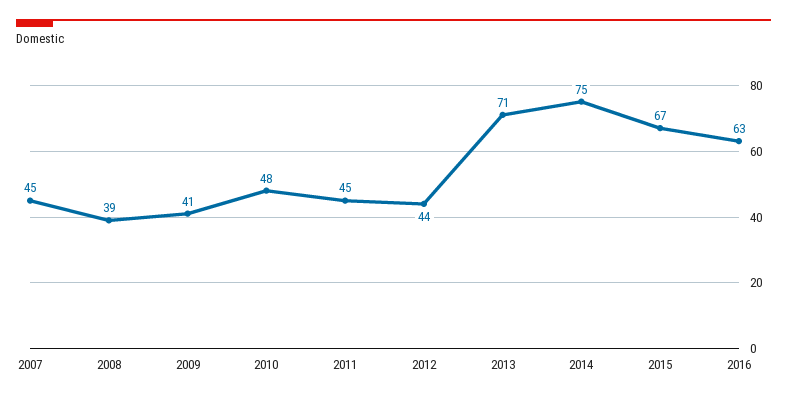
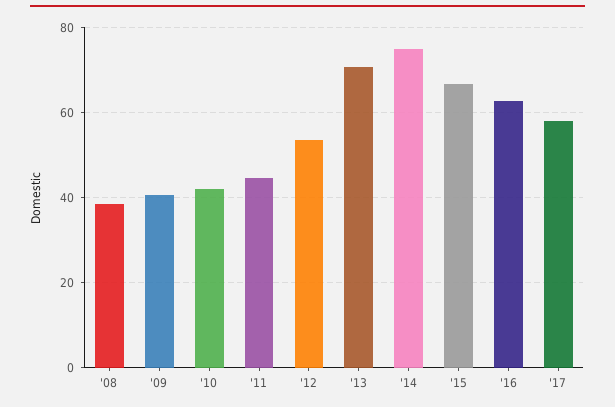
2007: 45 -> none
2010: 48 -> 42
2012: 44 -> 54
'17: none -> 58

